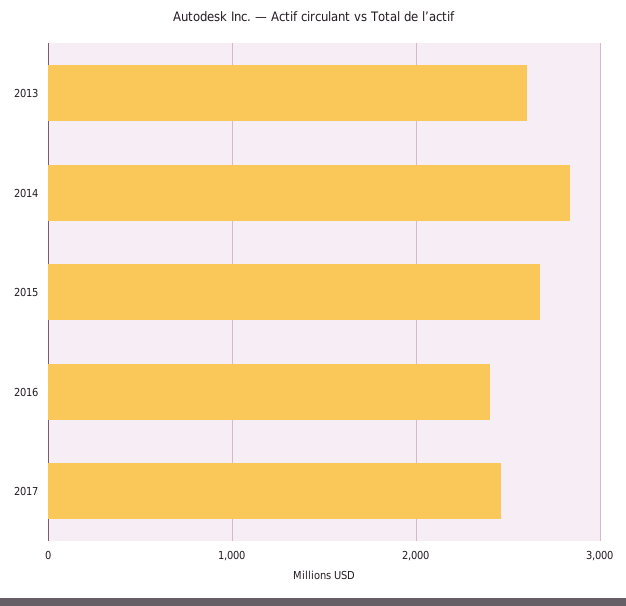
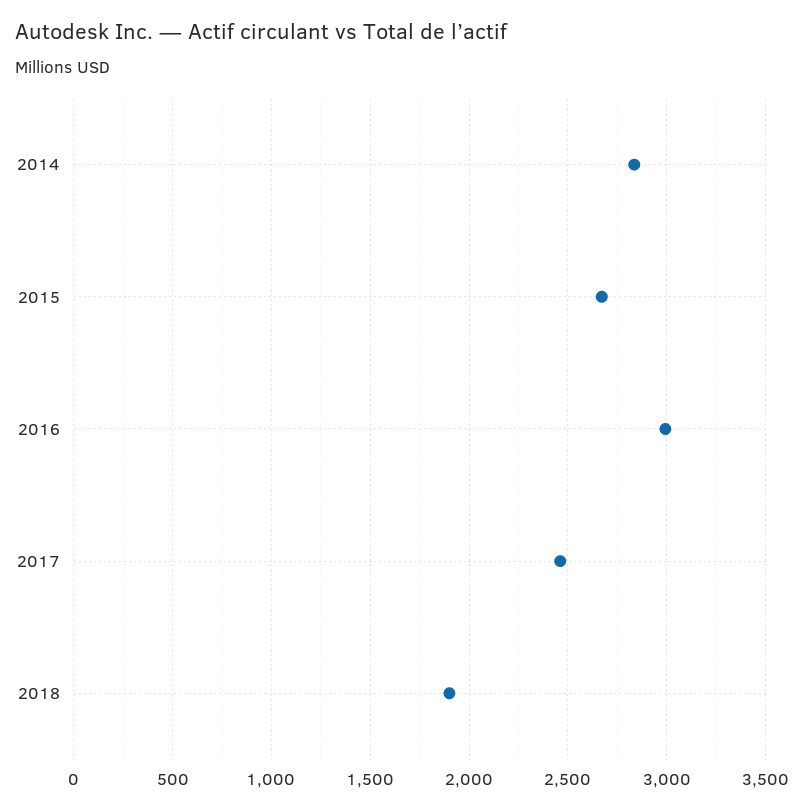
2013: 2600 -> none
2016: 2400 -> 3000
2018: none -> 1900

